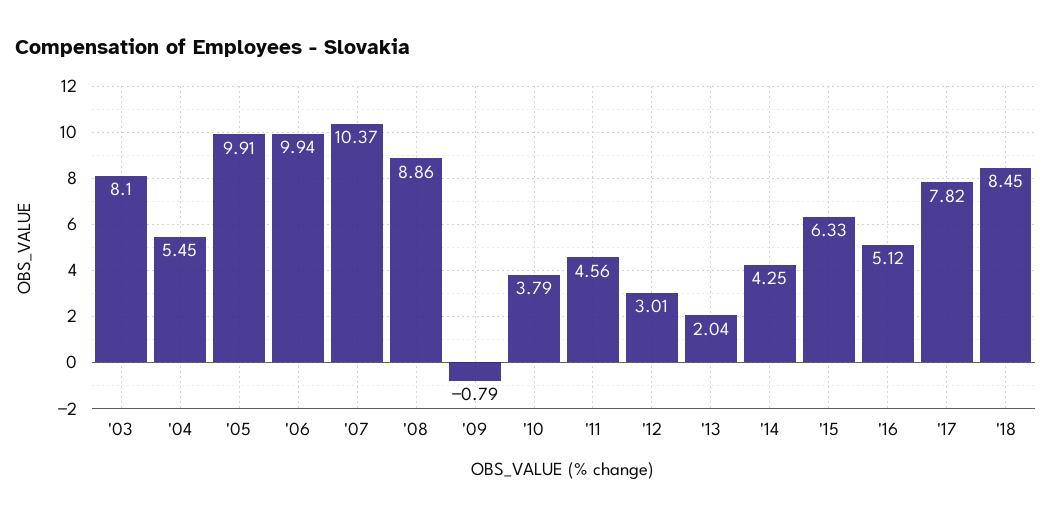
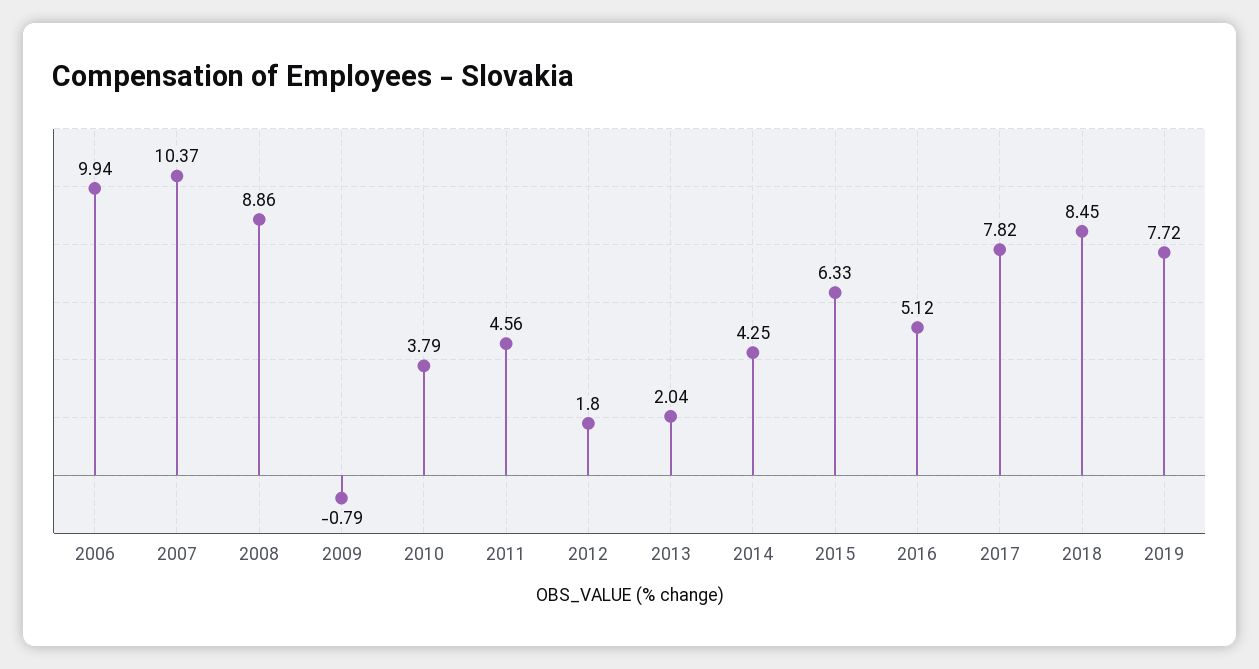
'03: 8.1 -> none
'04: 5.45 -> none
'05: 9.91 -> none
'12: 3.01 -> 1.8
2019: none -> 7.72

